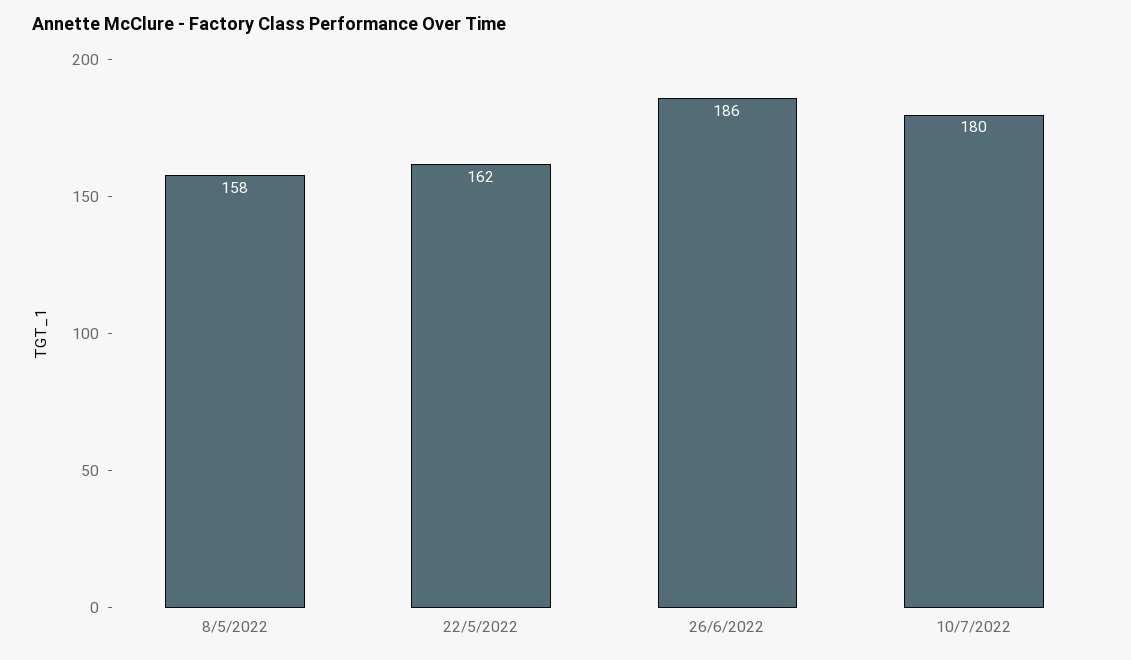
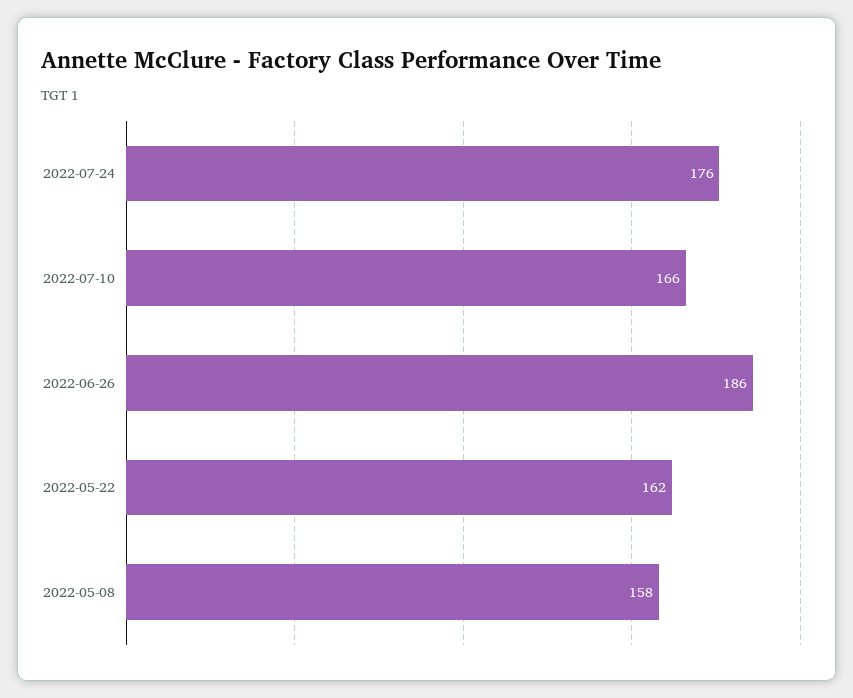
10/7/2022: 180 -> 166
2022-07-24: none -> 176

